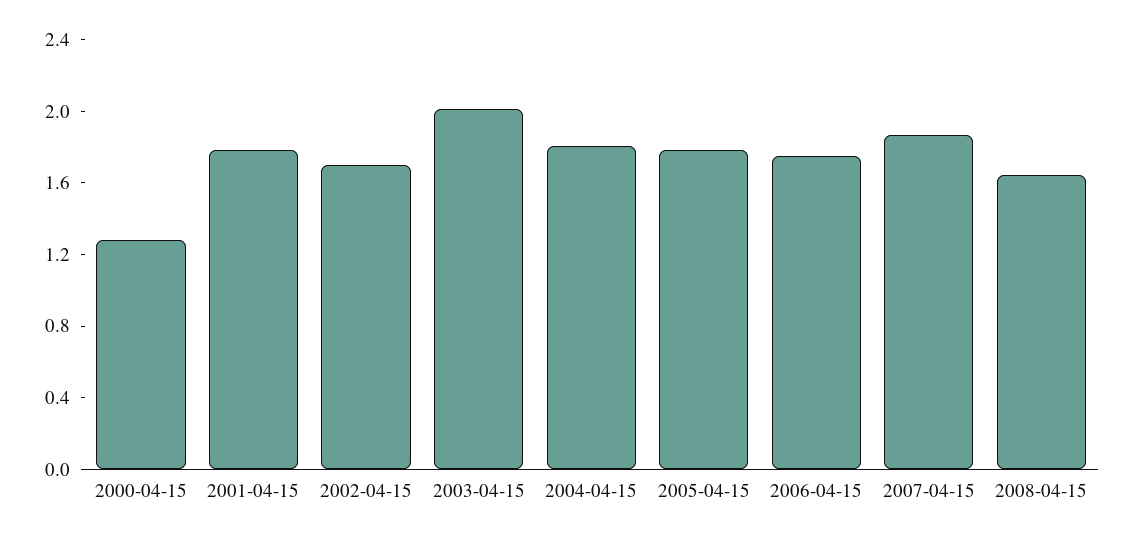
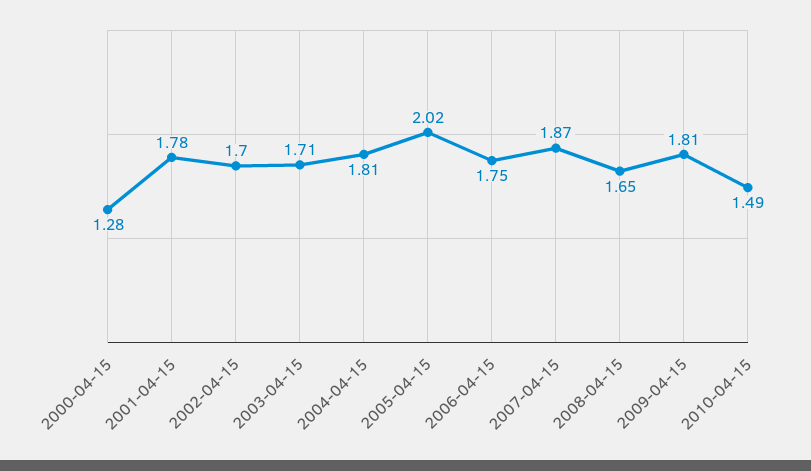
2003-04-15: 2 -> 1.71
2005-04-15: 1.8 -> 2.02
2009-04-15: none -> 1.81
2010-04-15: none -> 1.49

